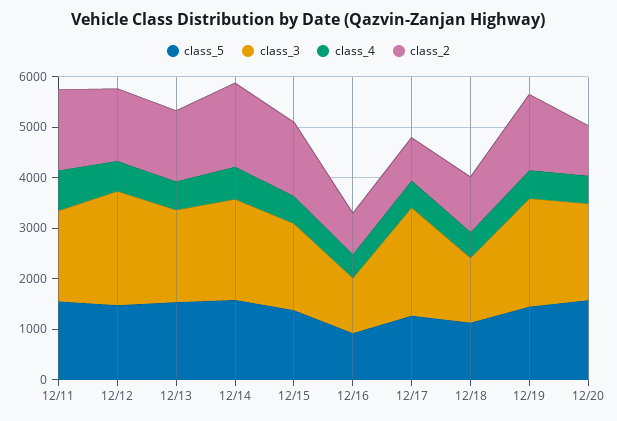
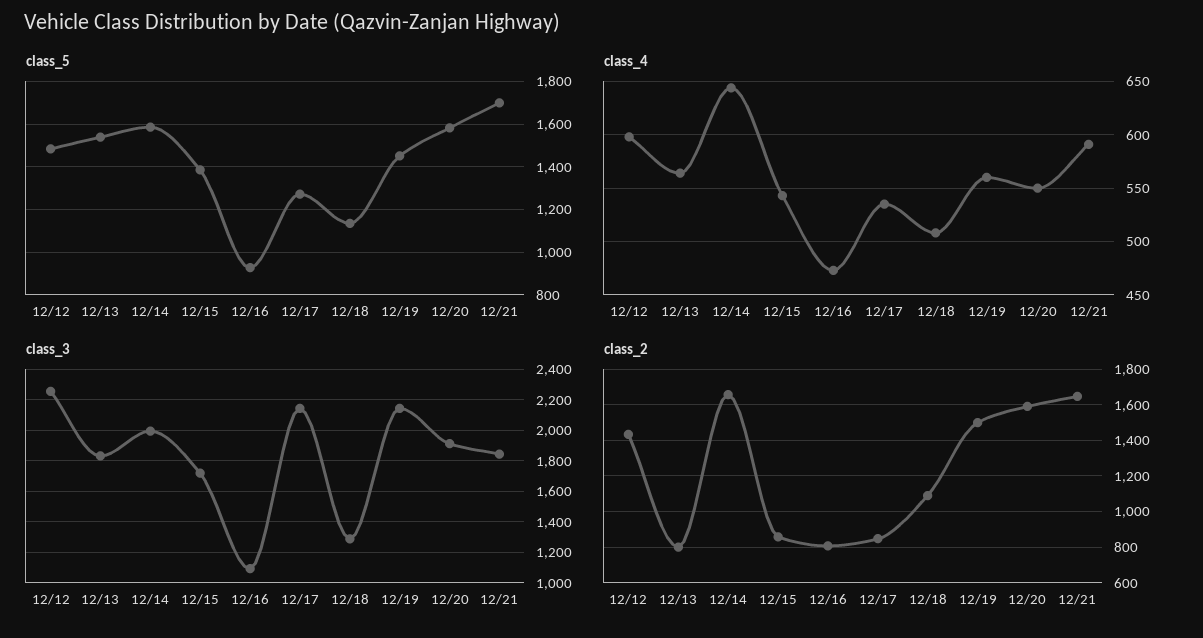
class_5, 12/11: 1600 -> none
class_3, 12/11: 1800 -> none
class_4, 12/11: 800 -> none
class_2, 12/11: 1600 -> none
class_2, 12/13: 1400 -> 800
class_2, 12/15: 1400 -> 850
class_2, 12/20: 1000 -> 1600
class_5, 12/21: none -> 1700
class_4, 12/21: none -> 590
class_3, 12/21: none -> 1850
class_2, 12/21: none -> 1650

